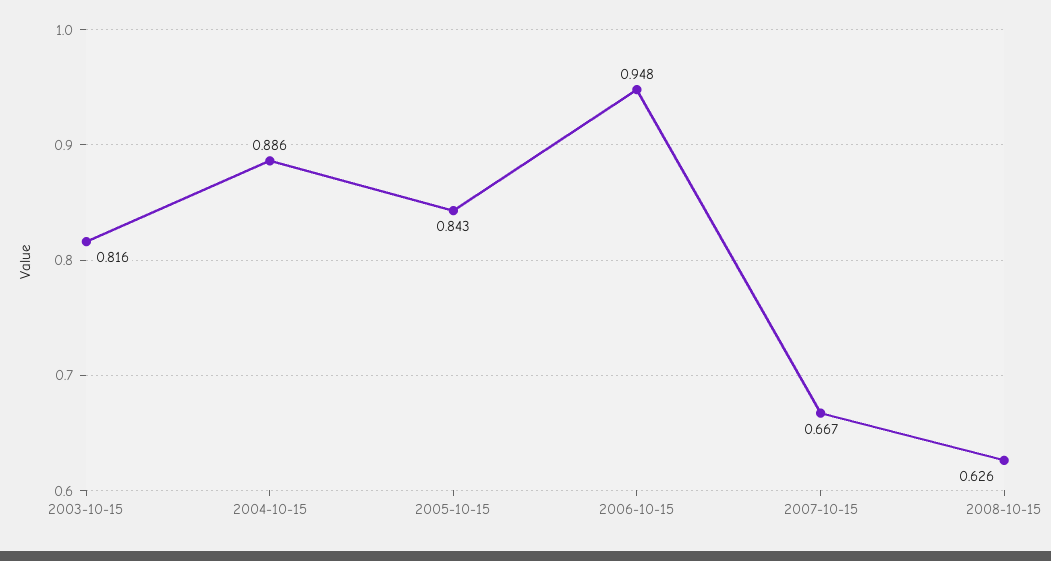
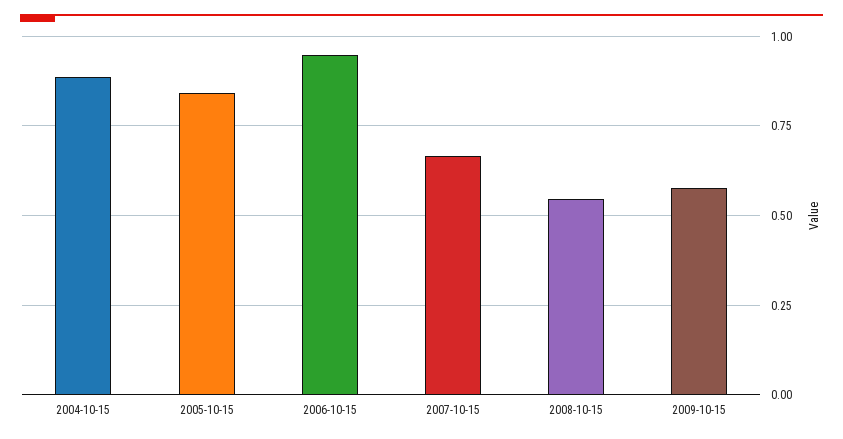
2003-10-15: 0.816 -> none
2008-10-15: 0.626 -> 0.55
2009-10-15: none -> 0.575

